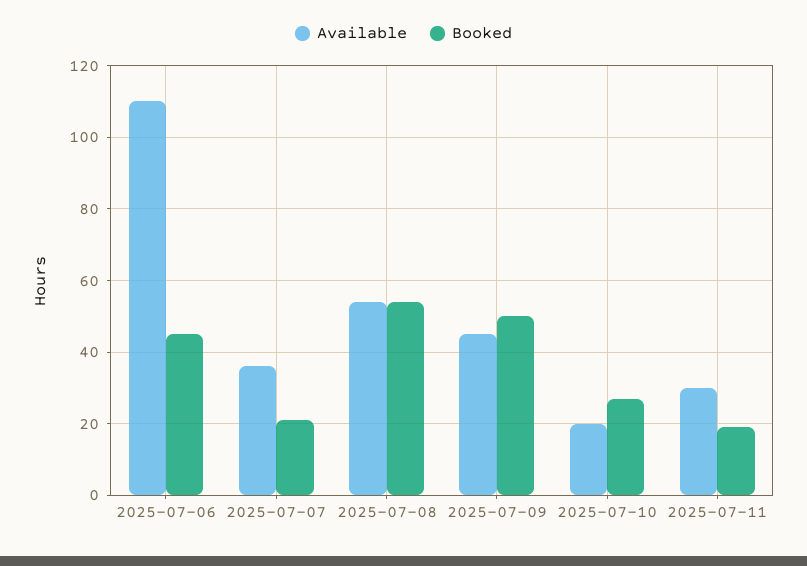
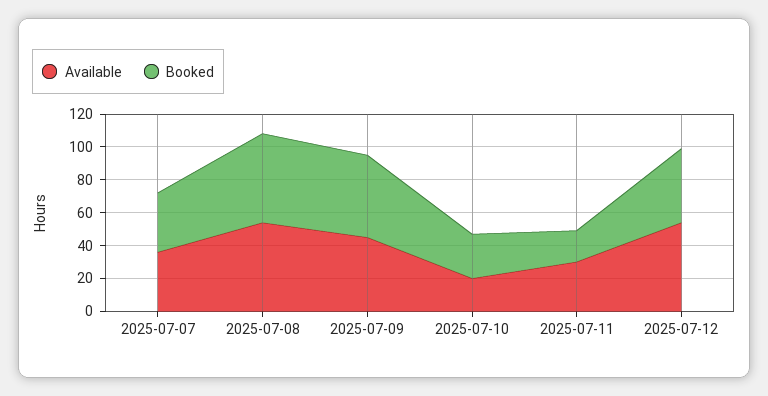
Available, 2025-07-06: 110 -> none
Booked, 2025-07-06: 45 -> none
Booked, 2025-07-07: 20 -> 35
Available, 2025-07-12: none -> 55
Booked, 2025-07-12: none -> 45

